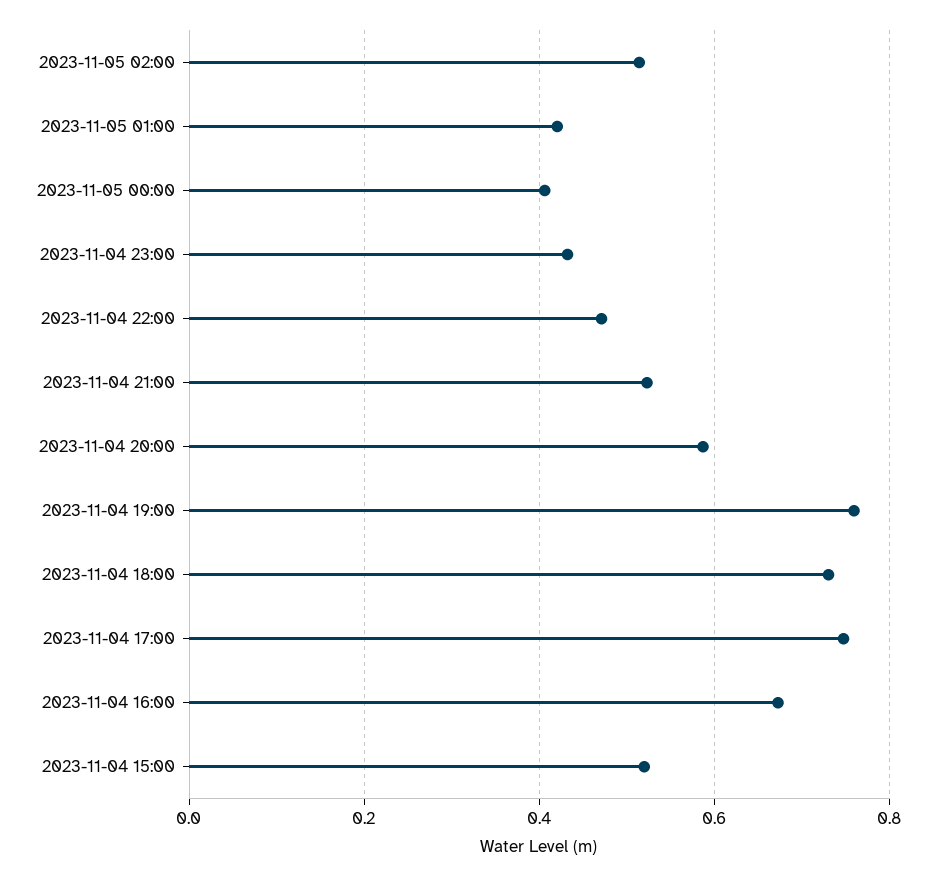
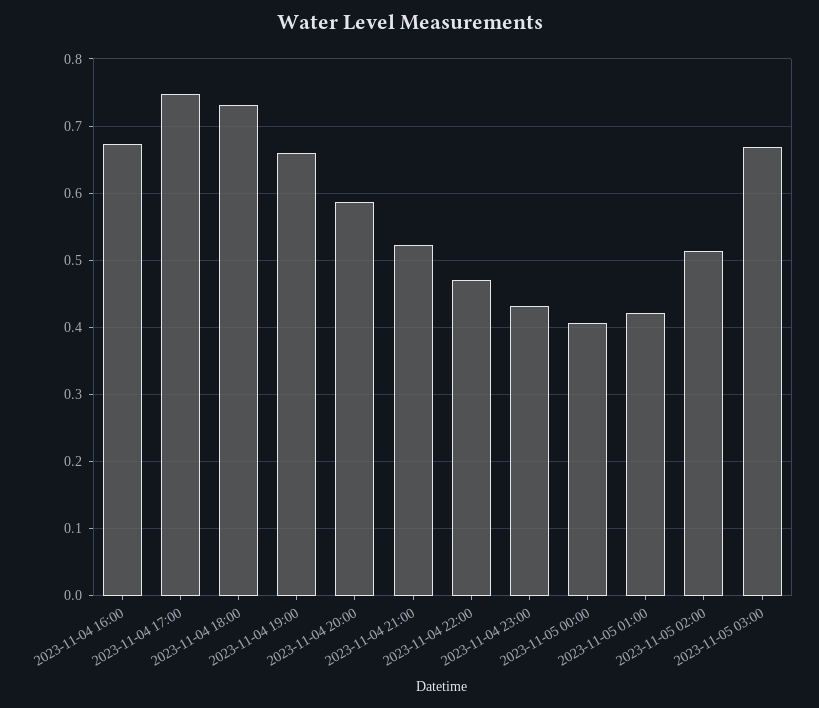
2023-11-04 19:00: 0.76 -> 0.66
2023-11-04 15:00: 0.52 -> none
2023-11-05 03:00: none -> 0.67

